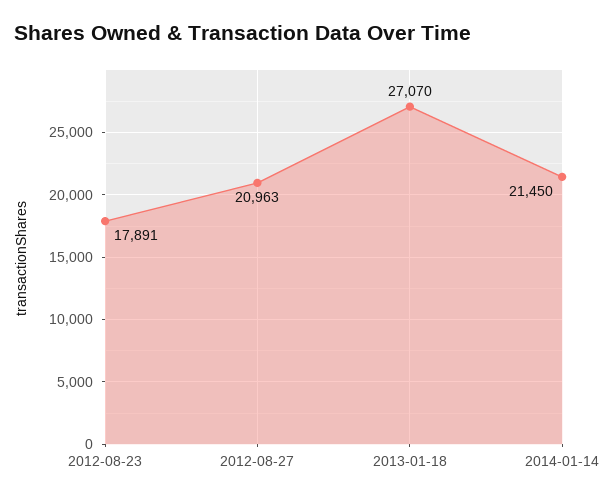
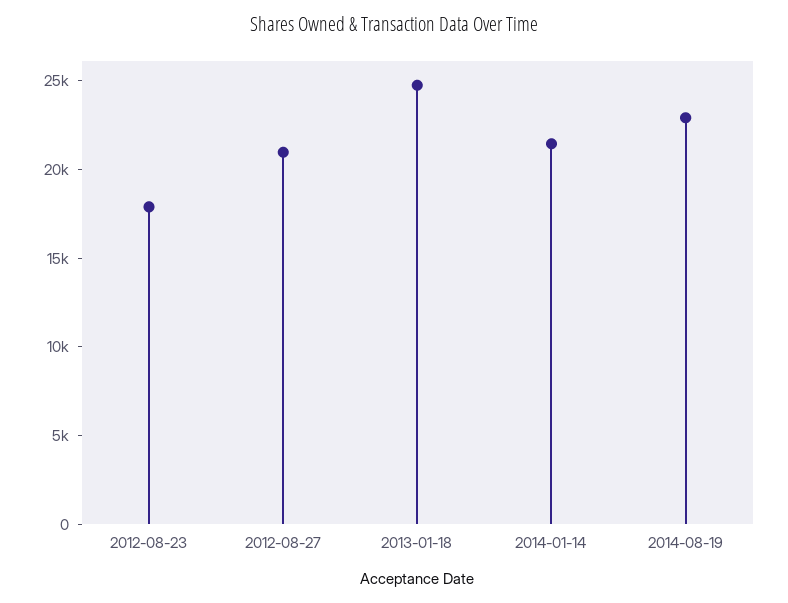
2013-01-18: 27070 -> 25000
2014-08-19: none -> 23000

